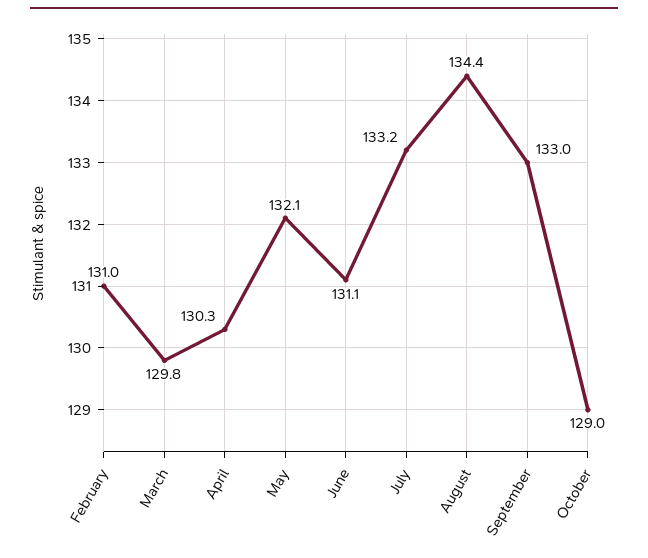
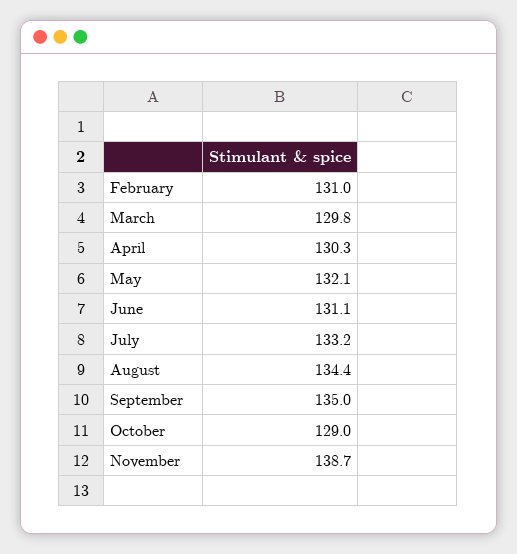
September: 133 -> 135
November: none -> 138.7

